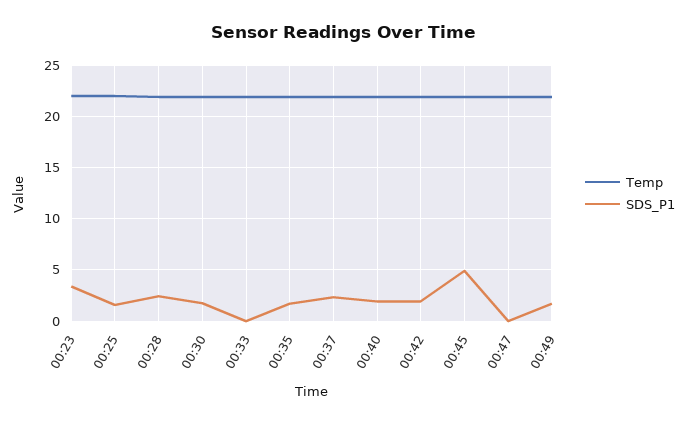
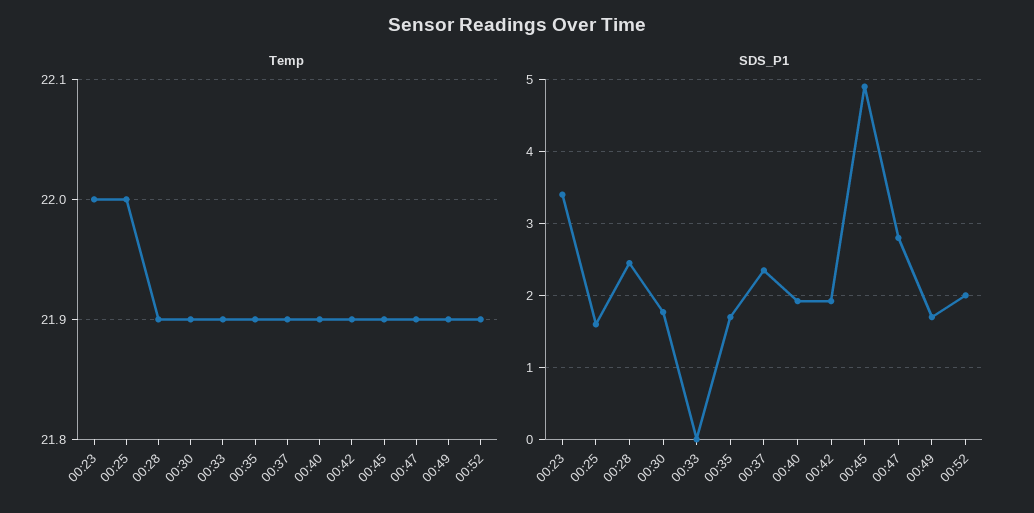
SDS_P1, 00:47: 0 -> 2.8
Temp, 00:52: none -> 21.9
SDS_P1, 00:52: none -> 2

